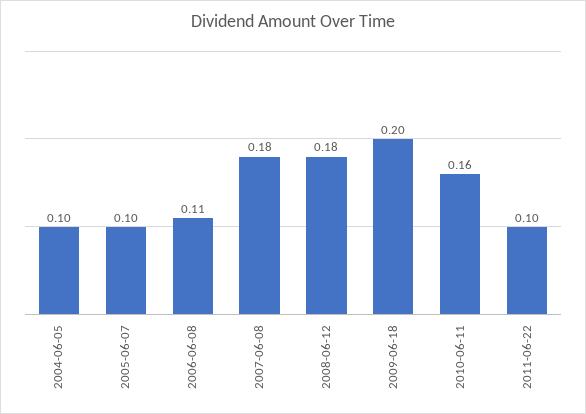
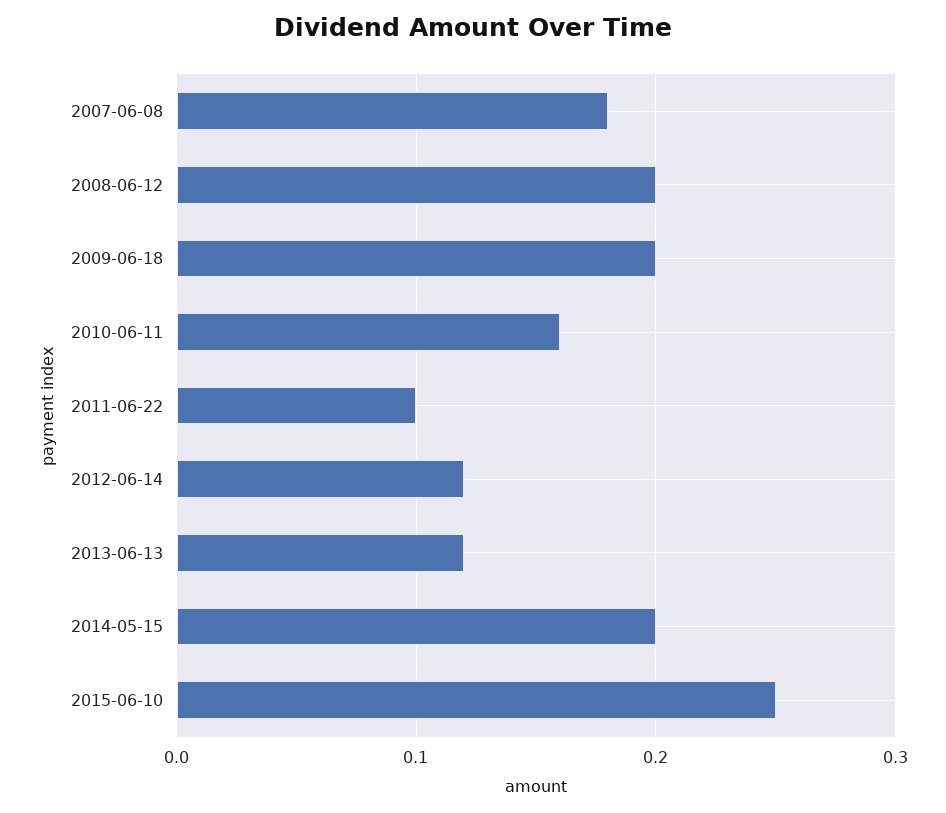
2004-06-05: 0.1 -> none
2005-06-07: 0.1 -> none
2006-06-08: 0.11 -> none
2008-06-12: 0.18 -> 0.2
2012-06-14: none -> 0.12
2013-06-13: none -> 0.12
2014-05-15: none -> 0.2
2015-06-10: none -> 0.25

